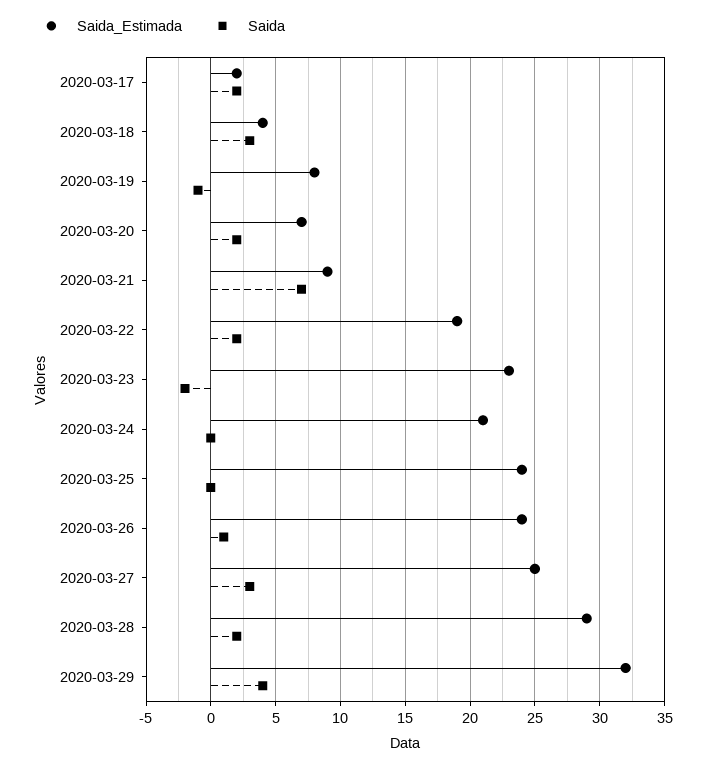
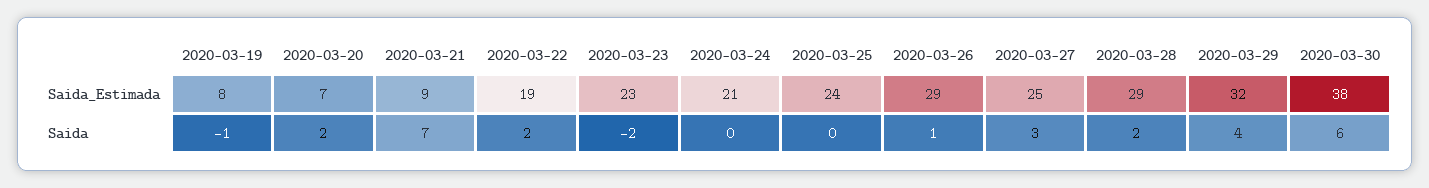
Saida_Estimada, 2020-03-17: 2 -> none
Saida, 2020-03-17: 2 -> none
Saida_Estimada, 2020-03-18: 4 -> none
Saida, 2020-03-18: 3 -> none
Saida_Estimada, 2020-03-26: 24 -> 29
Saida_Estimada, 2020-03-30: none -> 38
Saida, 2020-03-30: none -> 6

